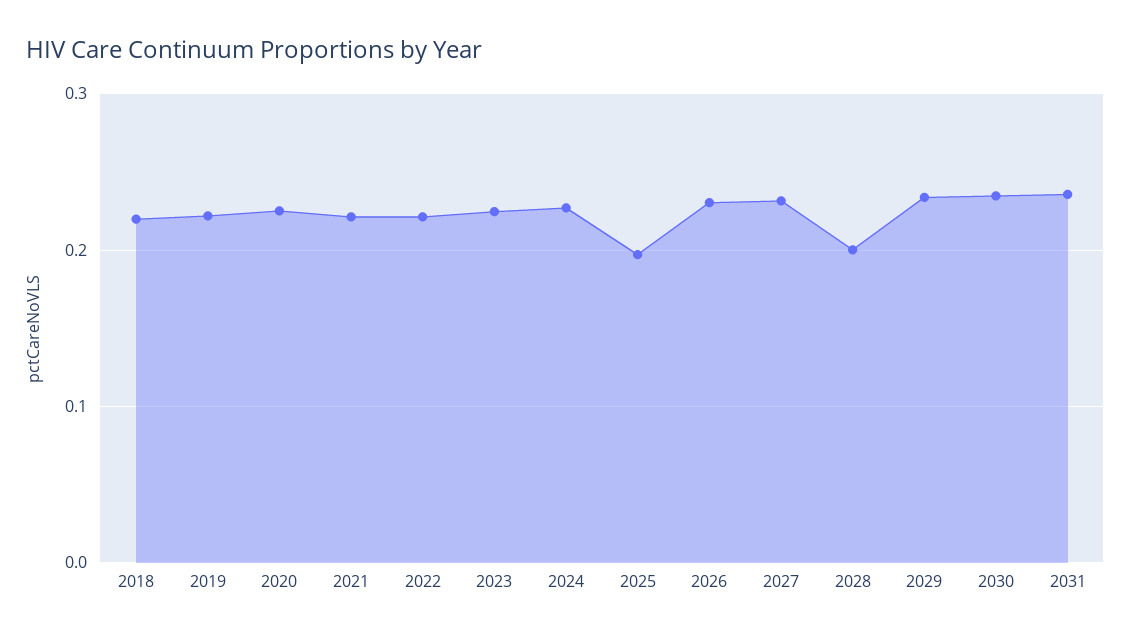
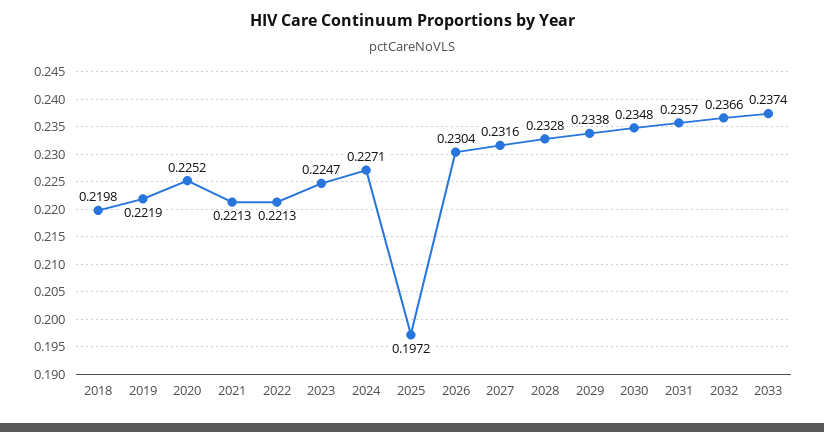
2028: 0.2 -> 0.2328
2032: none -> 0.2366
2033: none -> 0.2374

